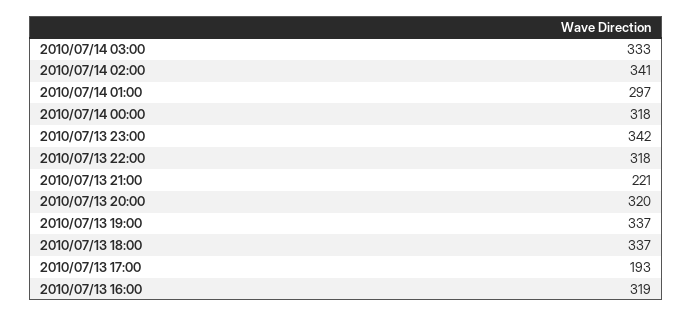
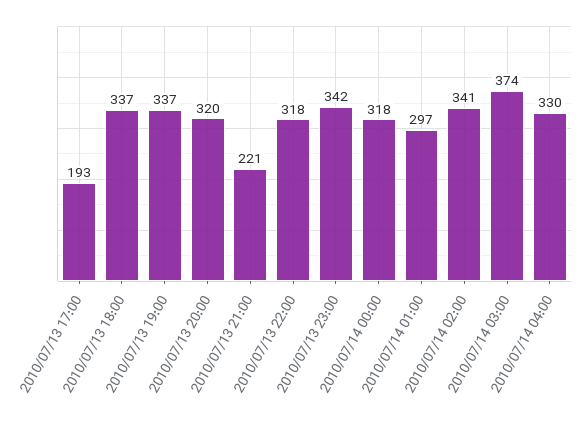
2010/07/14 03:00: 333 -> 374
2010/07/13 16:00: 319 -> none
2010/07/14 04:00: none -> 330

